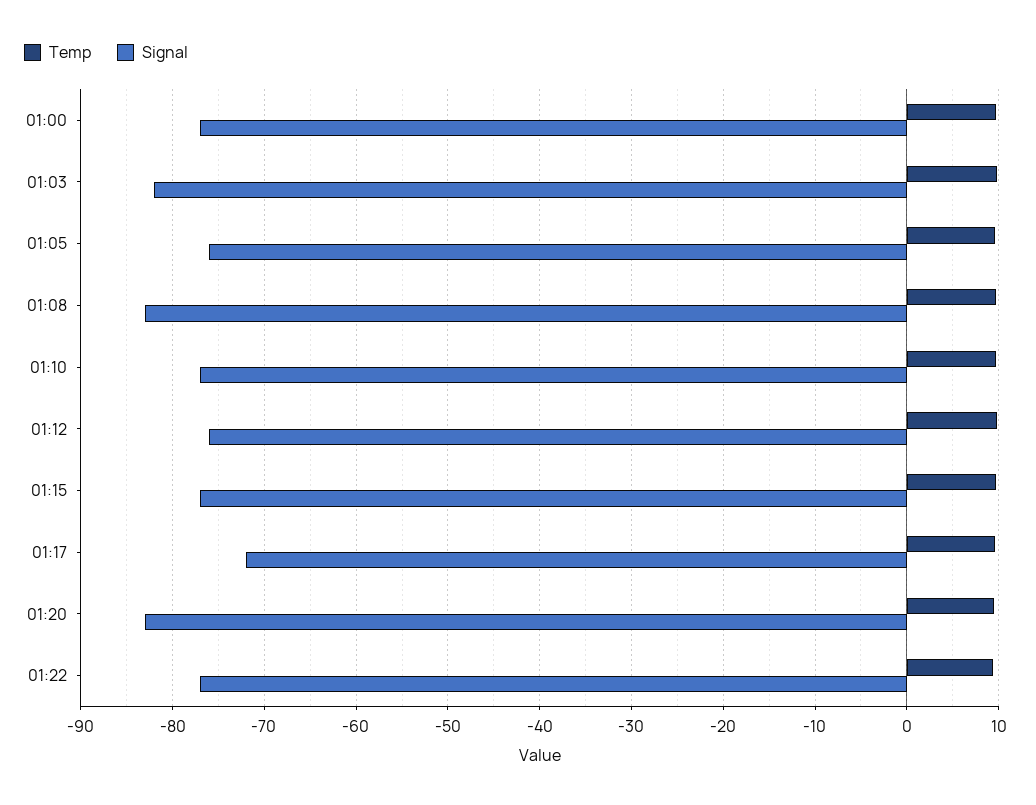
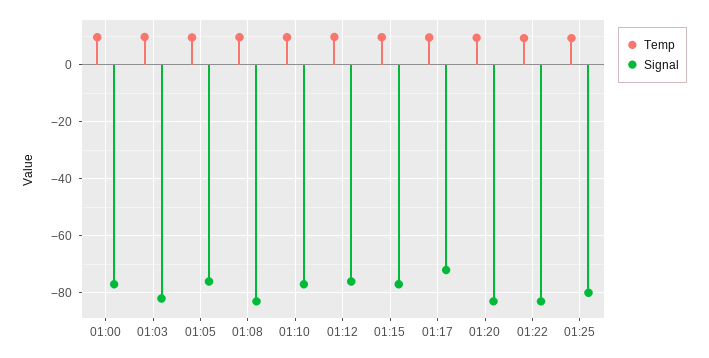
Signal, 01:22: -77 -> -82.5
Temp, 01:25: none -> 10
Signal, 01:25: none -> -80

